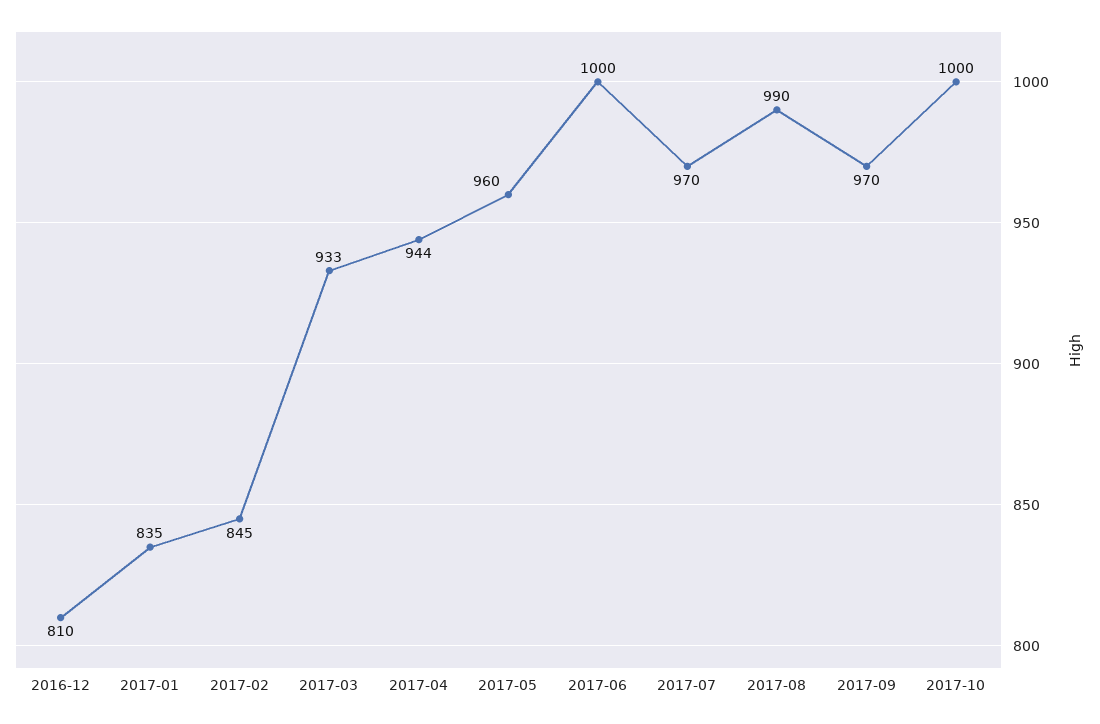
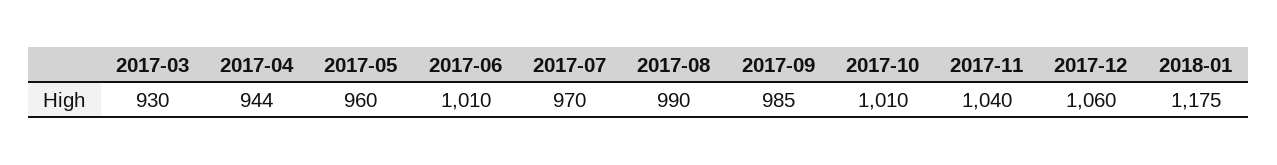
2016-12: 810 -> none
2017-01: 835 -> none
2017-02: 845 -> none
2017-03: 933 -> 930
2017-06: 1000 -> 1010
2017-09: 970 -> 985
2017-10: 1000 -> 1010
2017-11: none -> 1040
2017-12: none -> 1060
2018-01: none -> 1175

